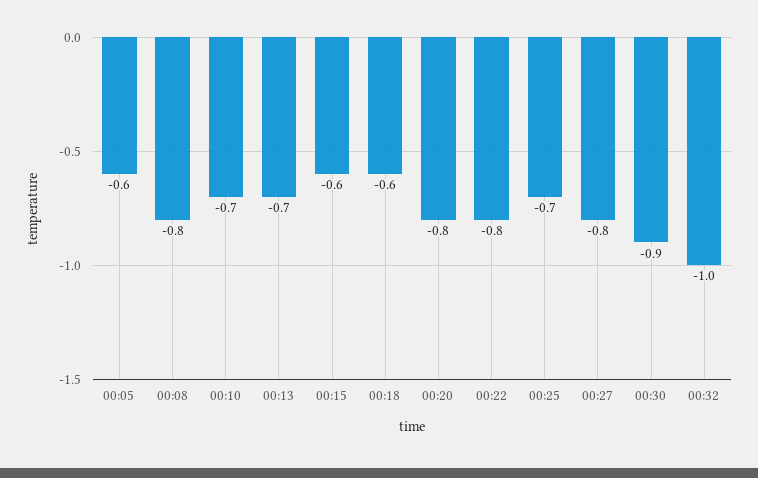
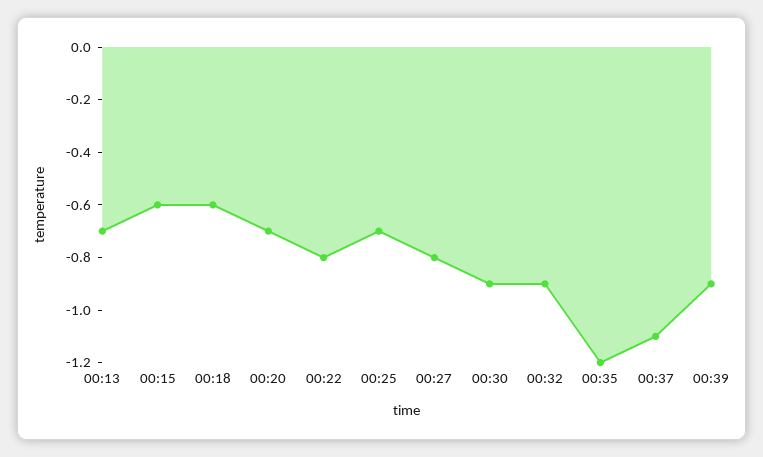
00:05: -0.6 -> none
00:08: -0.8 -> none
00:10: -0.7 -> none
00:20: -0.8 -> -0.7
00:32: -1 -> -0.9
00:35: none -> -1.2
00:37: none -> -1.1
00:39: none -> -0.9

